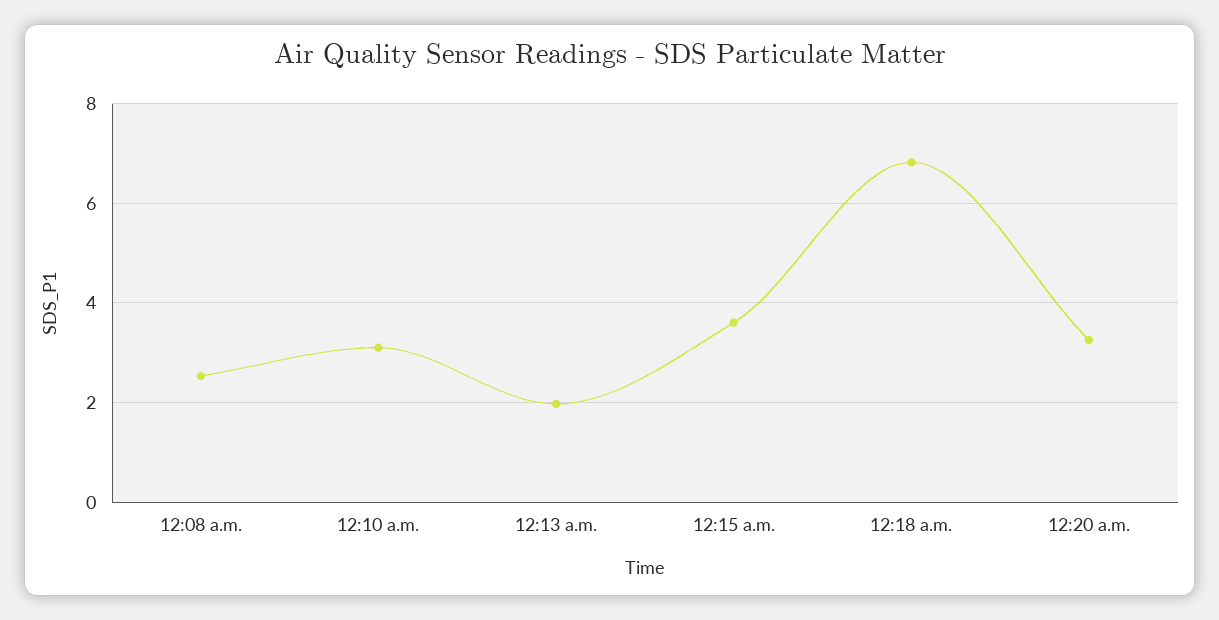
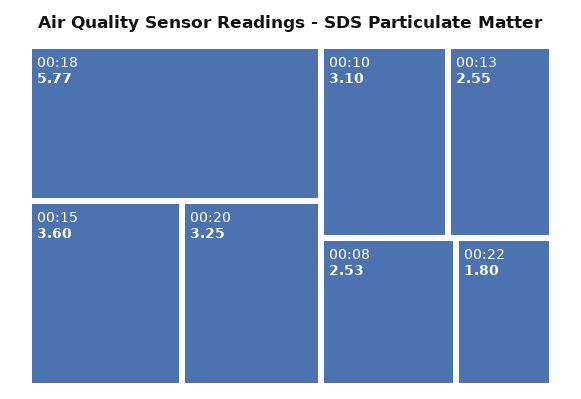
12:13 a.m.: 2 -> 2.55
12:18 a.m.: 6.8 -> 5.77
00:22: none -> 1.8

